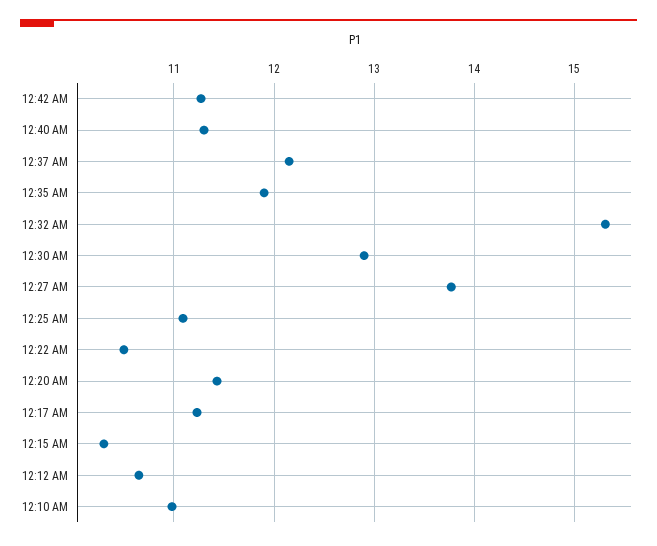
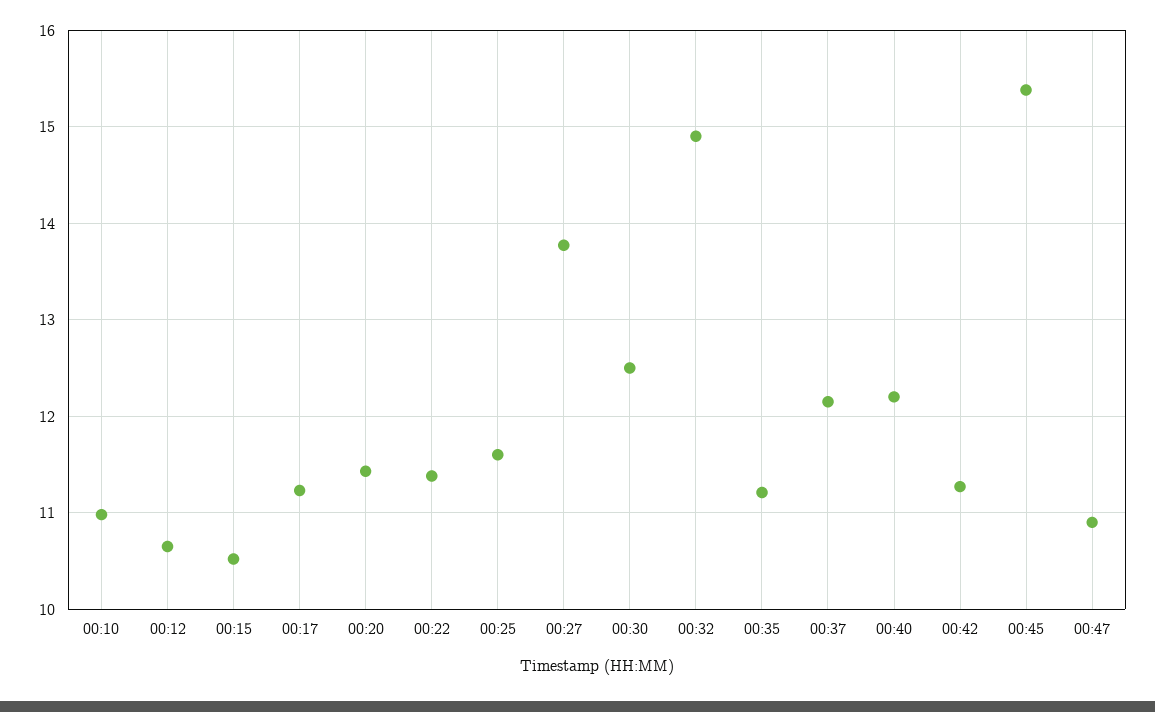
12:40 AM: 11.3 -> 12.2
12:35 AM: 11.9 -> 11.2
12:32 AM: 15.3 -> 14.9
12:30 AM: 12.9 -> 12.5
12:25 AM: 11.1 -> 11.6
12:22 AM: 10.5 -> 11.4
12:15 AM: 10.3 -> 10.5
00:45: none -> 15.4
00:47: none -> 10.9

